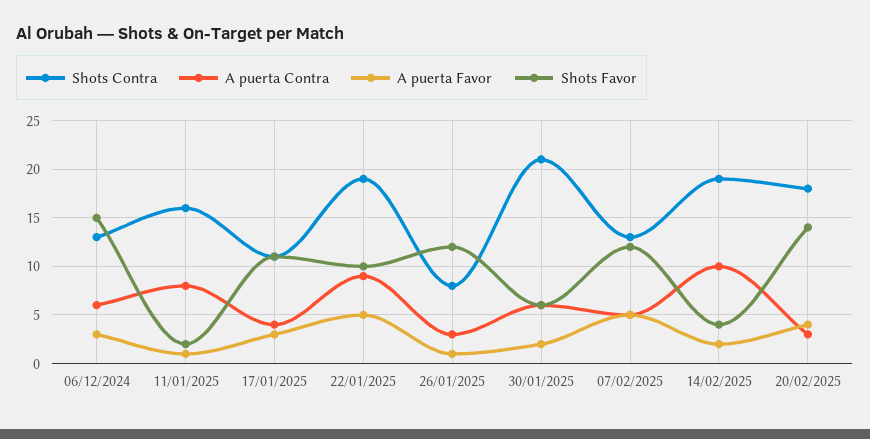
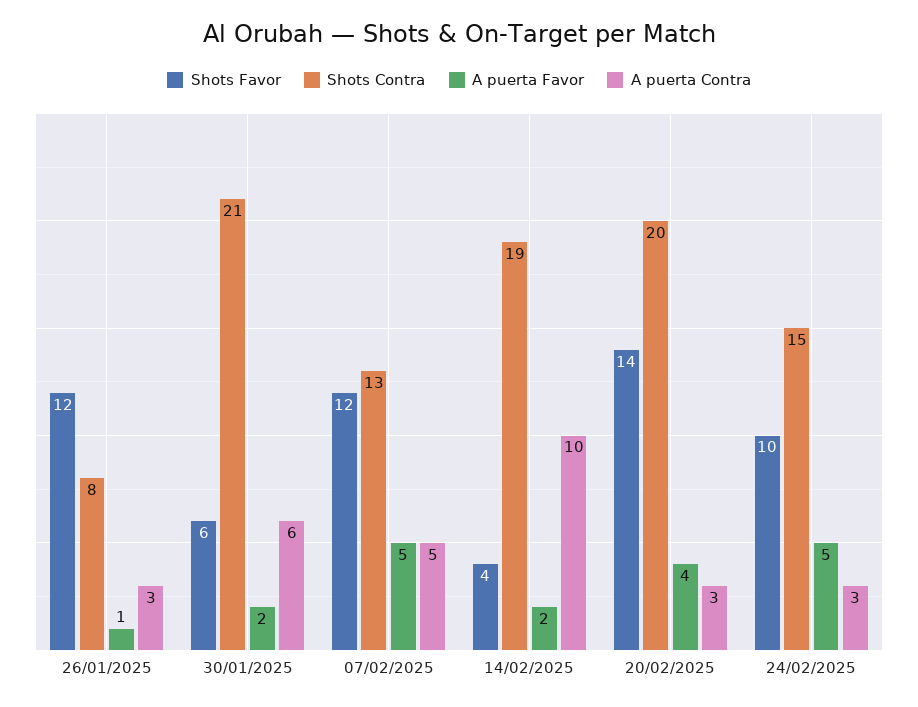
Shots Contra, 06/12/2024: 13 -> none
A puerta Contra, 06/12/2024: 6 -> none
A puerta Favor, 06/12/2024: 3 -> none
Shots Favor, 06/12/2024: 15 -> none
Shots Contra, 11/01/2025: 16 -> none
A puerta Contra, 11/01/2025: 8 -> none
A puerta Favor, 11/01/2025: 1 -> none
Shots Favor, 11/01/2025: 2 -> none
Shots Contra, 17/01/2025: 11 -> none
A puerta Contra, 17/01/2025: 4 -> none
A puerta Favor, 17/01/2025: 3 -> none
Shots Favor, 17/01/2025: 11 -> none
Shots Contra, 22/01/2025: 19 -> none
A puerta Contra, 22/01/2025: 9 -> none
A puerta Favor, 22/01/2025: 5 -> none
Shots Favor, 22/01/2025: 10 -> none
Shots Contra, 20/02/2025: 18 -> 20
Shots Favor, 24/02/2025: none -> 10
Shots Contra, 24/02/2025: none -> 15
A puerta Favor, 24/02/2025: none -> 5
A puerta Contra, 24/02/2025: none -> 3

